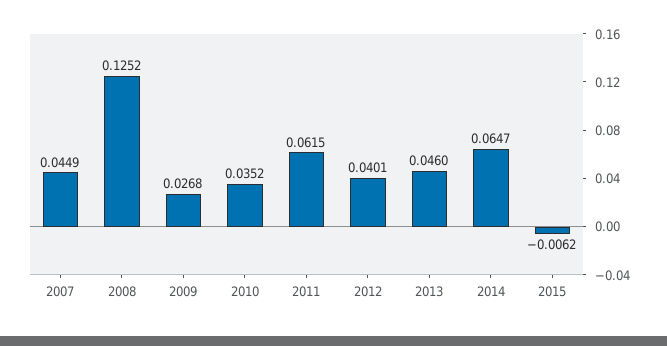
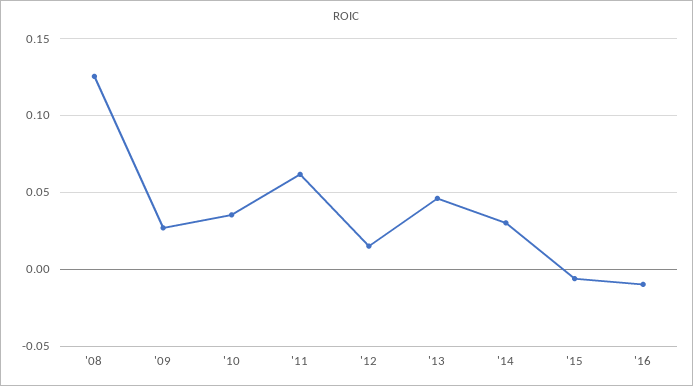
2007: 0.0449 -> none
2012: 0.0401 -> 0.015
2014: 0.0647 -> 0.03
'16: none -> -0.01

